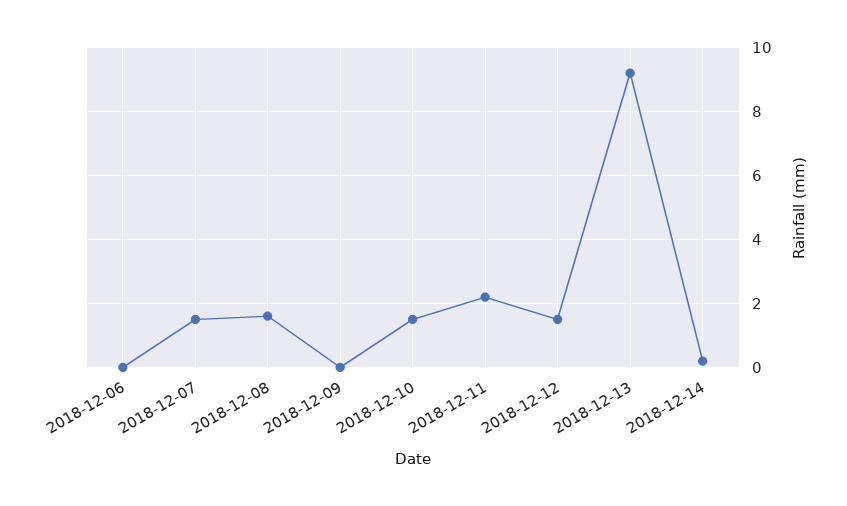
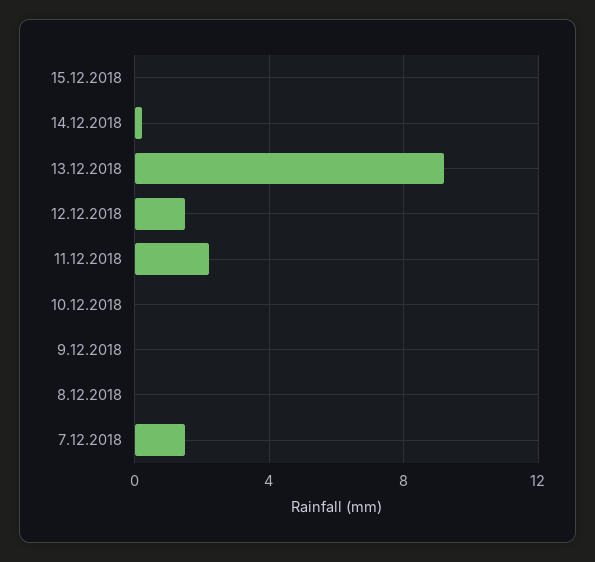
2018-12-06: 0 -> none
2018-12-08: 1.5 -> 0
2018-12-10: 1.5 -> 0
15.12.2018: none -> 0

